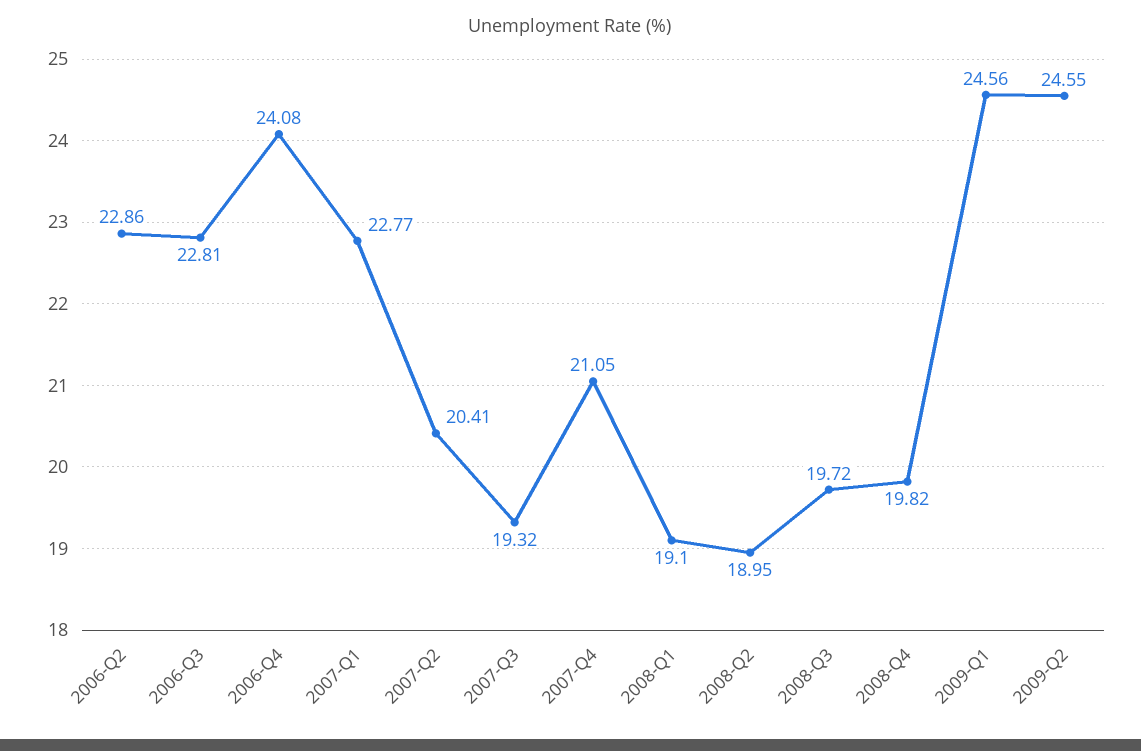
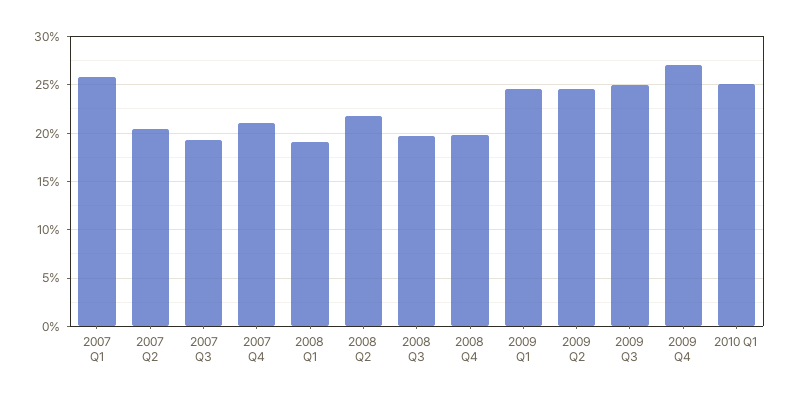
2006-Q2: 22.86 -> none
2006-Q3: 22.81 -> none
2006-Q4: 24.08 -> none
2007-Q1: 22.77 -> 26
2008-Q2: 18.95 -> 22
2009 Q3: none -> 25
2009 Q4: none -> 27
2010 Q1: none -> 25

